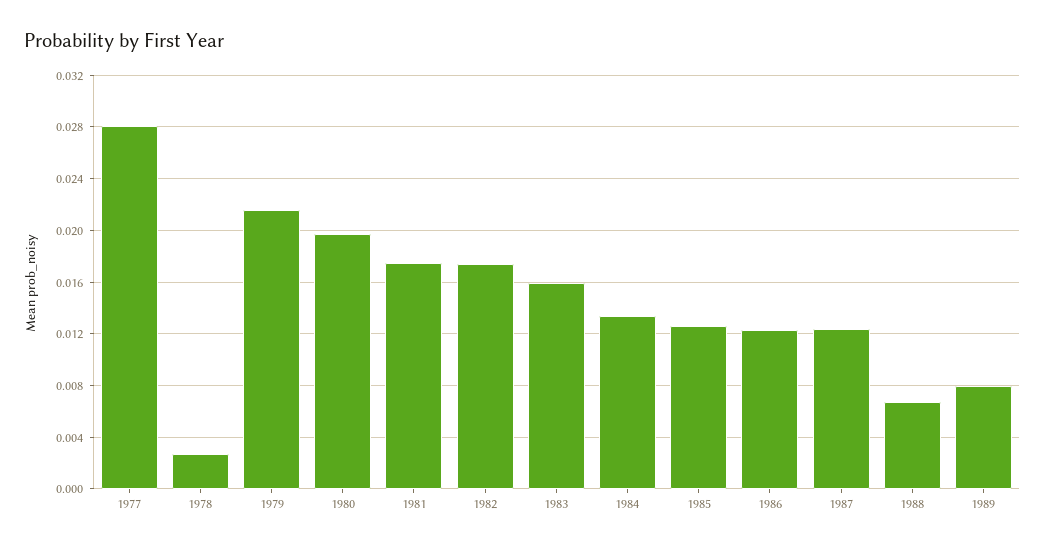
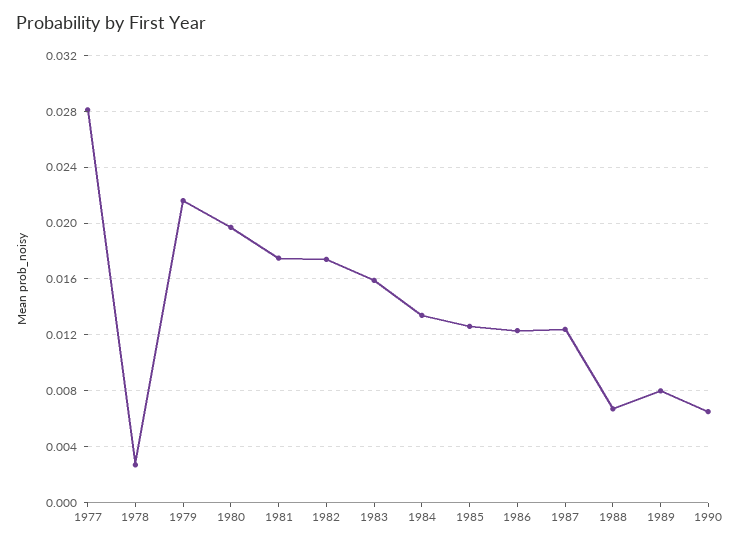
1990: none -> 0.0065

